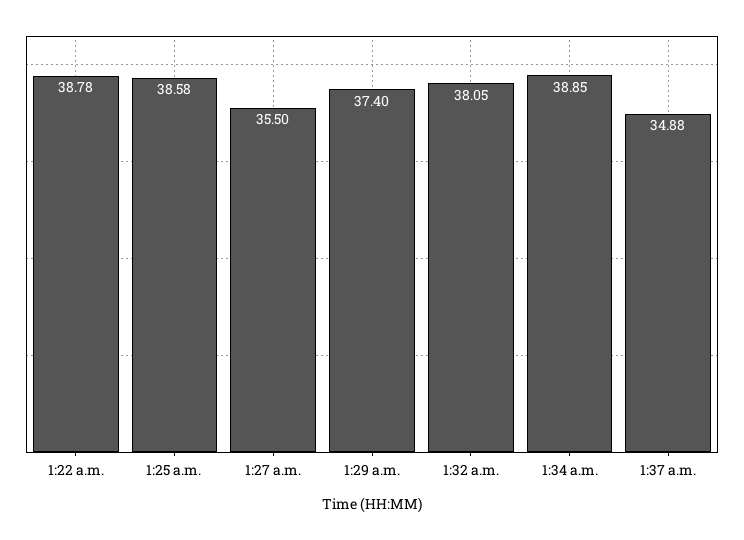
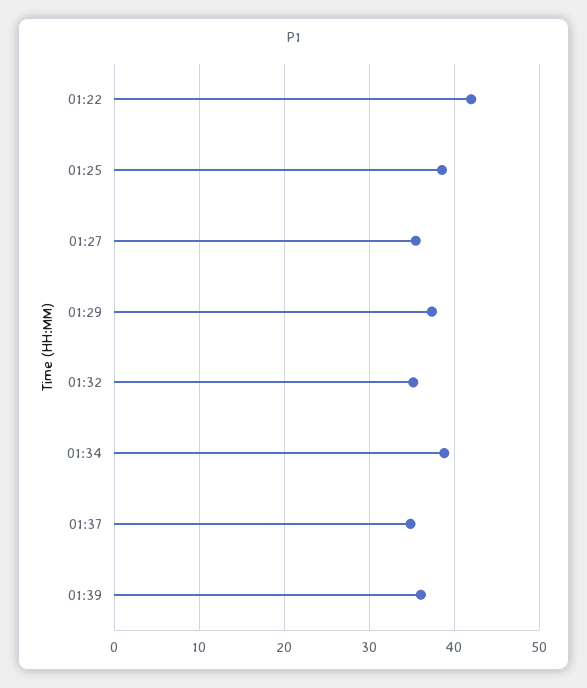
1:22 a.m.: 38.78 -> 42
1:32 a.m.: 38.05 -> 35
01:39: none -> 36

